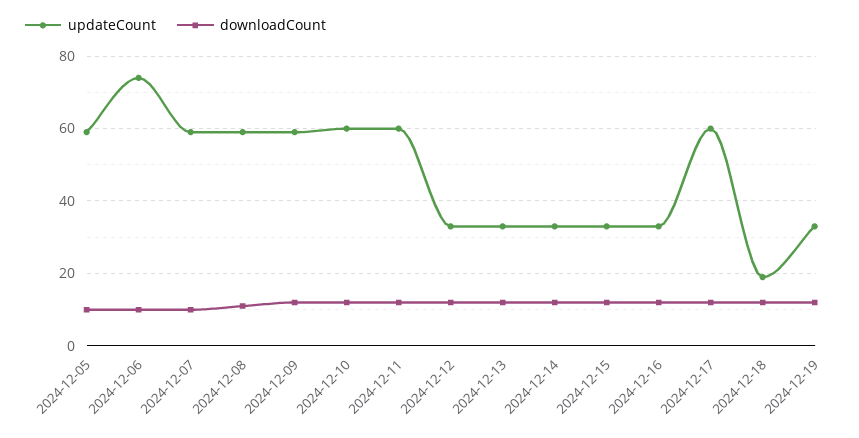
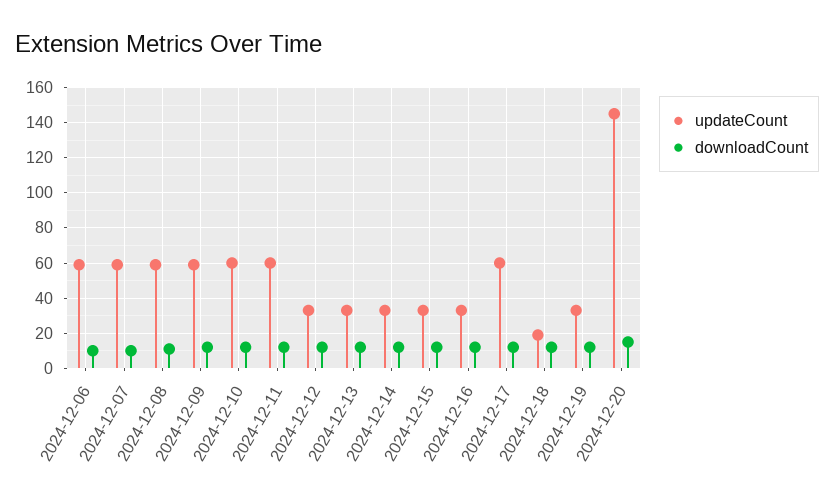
updateCount, 2024-12-05: 60 -> none
downloadCount, 2024-12-05: 10 -> none
updateCount, 2024-12-06: 75 -> 60
updateCount, 2024-12-20: none -> 145
downloadCount, 2024-12-20: none -> 15

